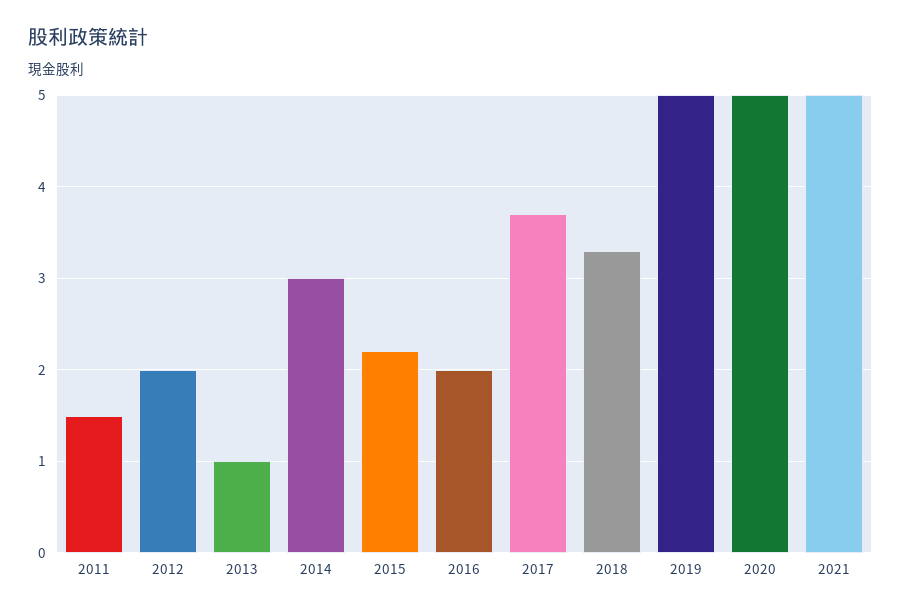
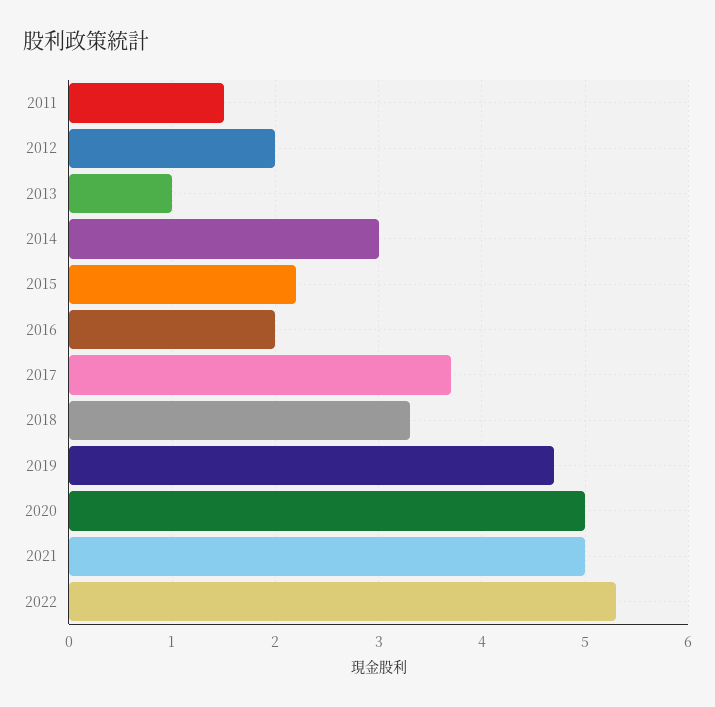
2019: 5 -> 4.7
2022: none -> 5.3

